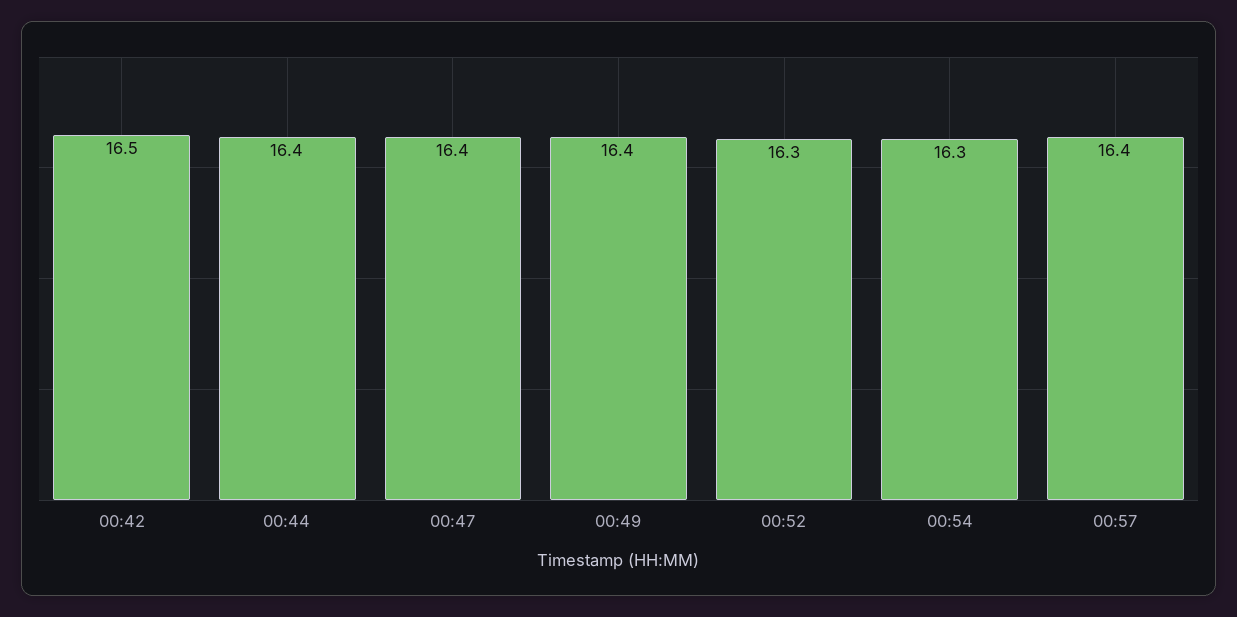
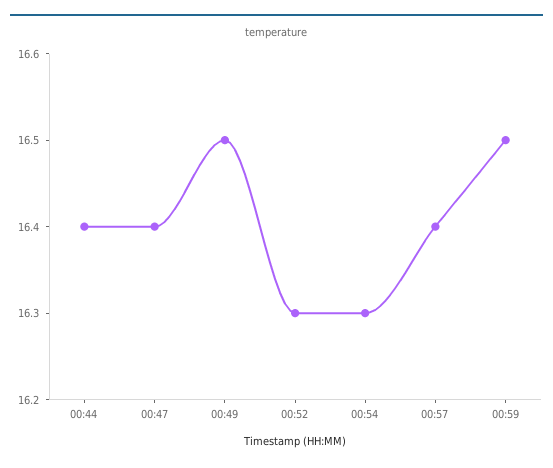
00:42: 16.5 -> none
00:49: 16.4 -> 16.5
00:59: none -> 16.5

